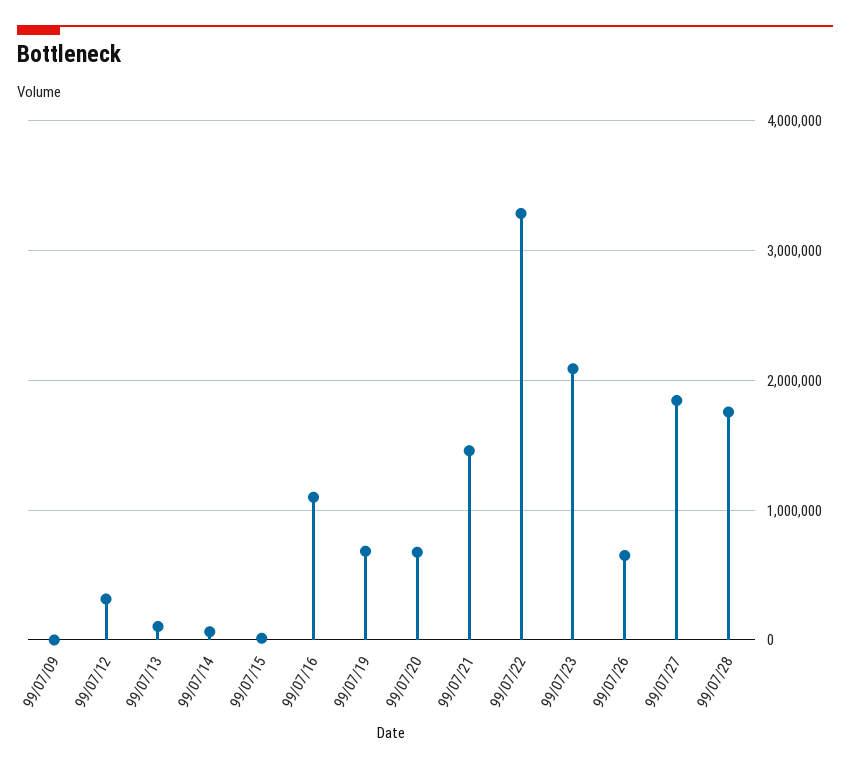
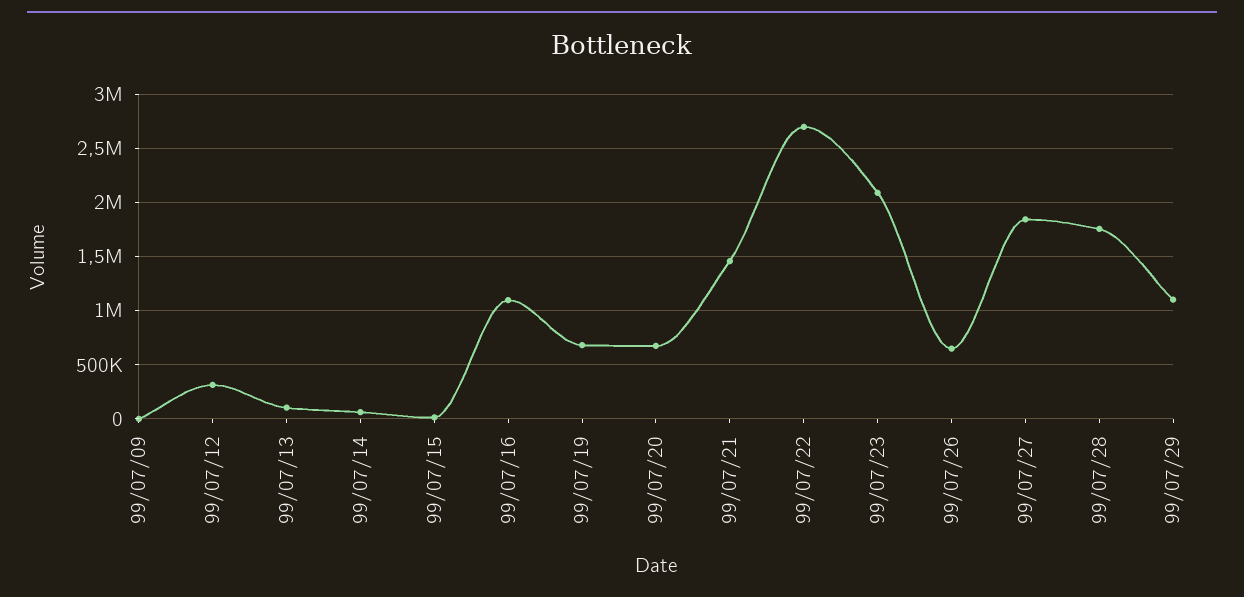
99/07/22: 3300000 -> 2700000
99/07/29: none -> 1100000

